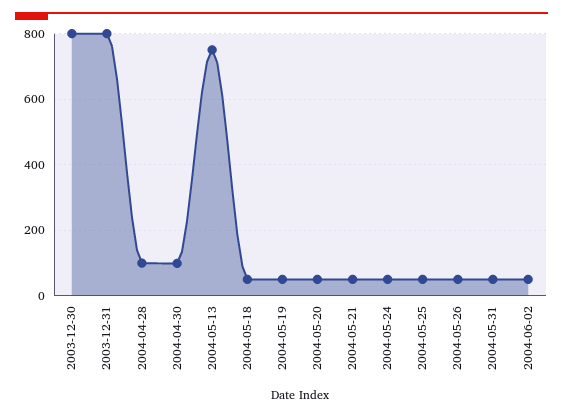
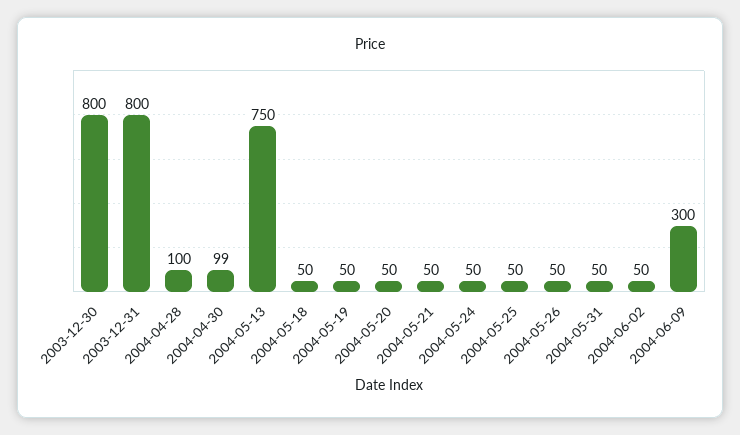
2004-06-09: none -> 300

